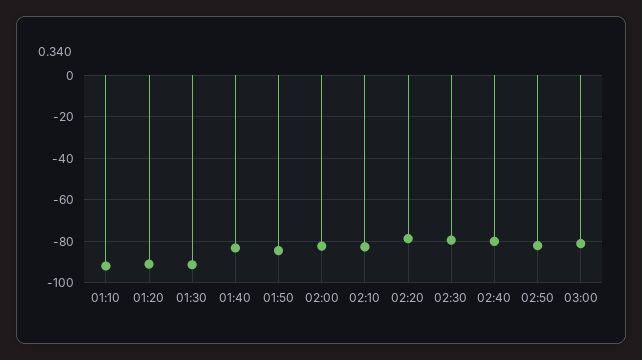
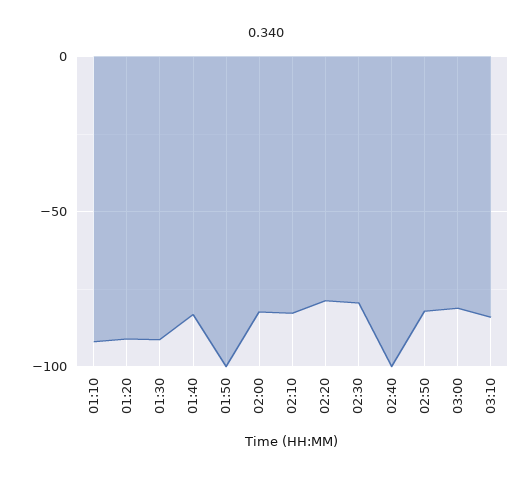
01:50: -85 -> -100
02:40: -80 -> -100
03:10: none -> -85

